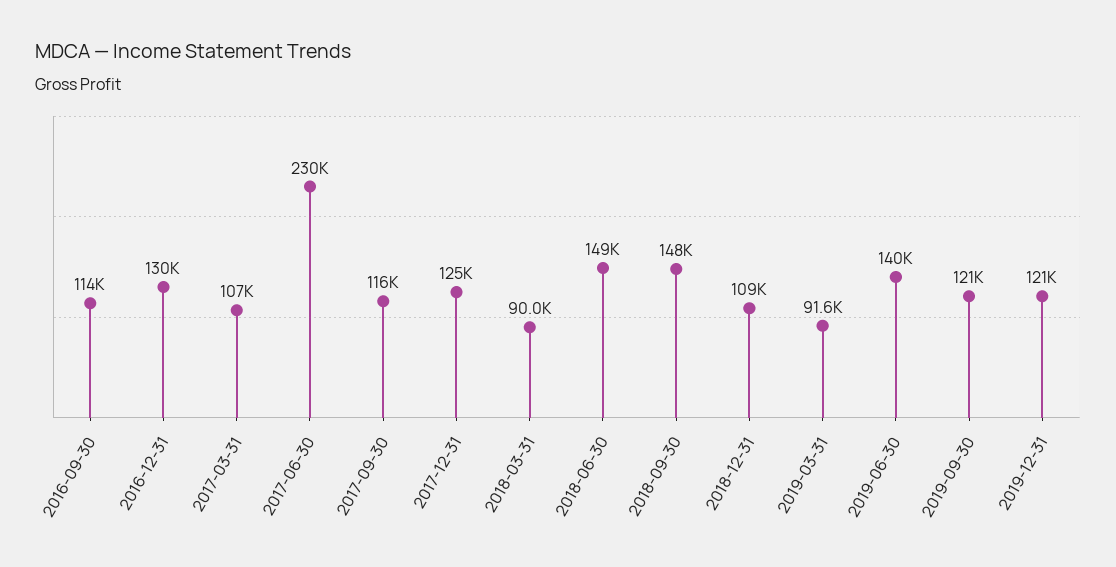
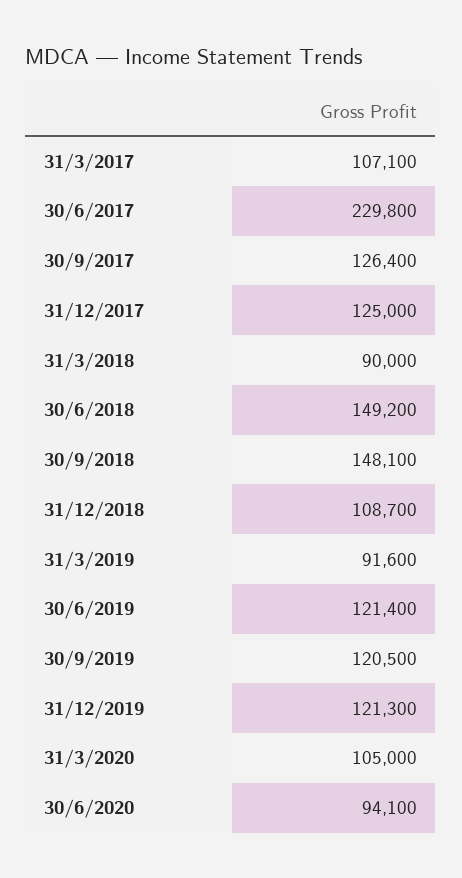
2016-09-30: 114000 -> none
2016-12-31: 130000 -> none
2017-09-30: 116000 -> 126400
2019-06-30: 140000 -> 121400
31/3/2020: none -> 105000
30/6/2020: none -> 94100

